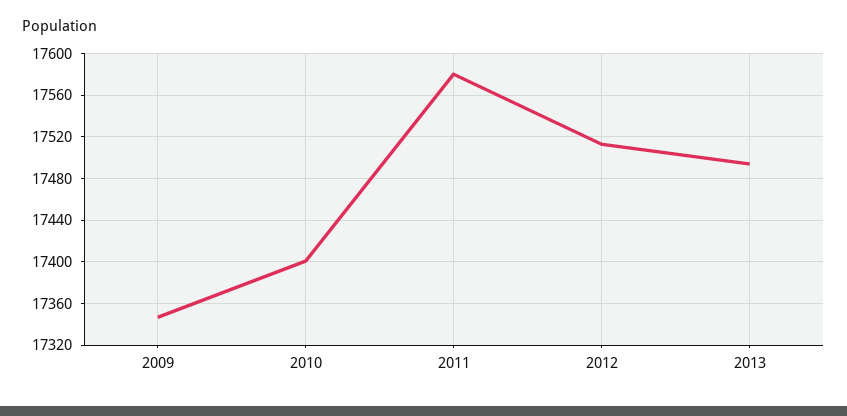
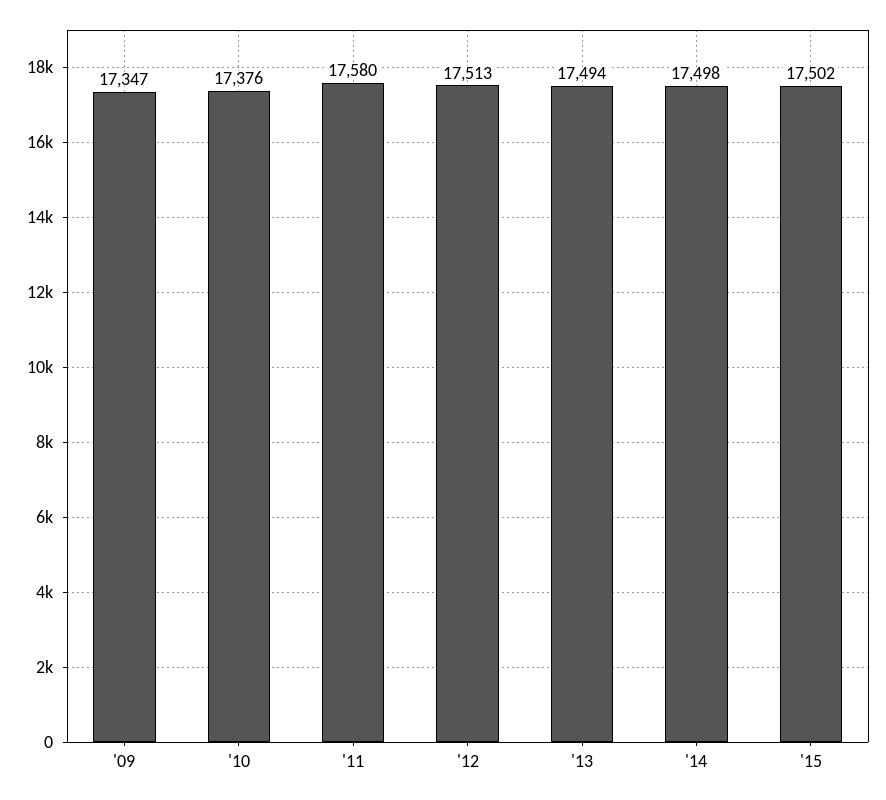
2010: 17400 -> 17376
'14: none -> 17498
'15: none -> 17502

